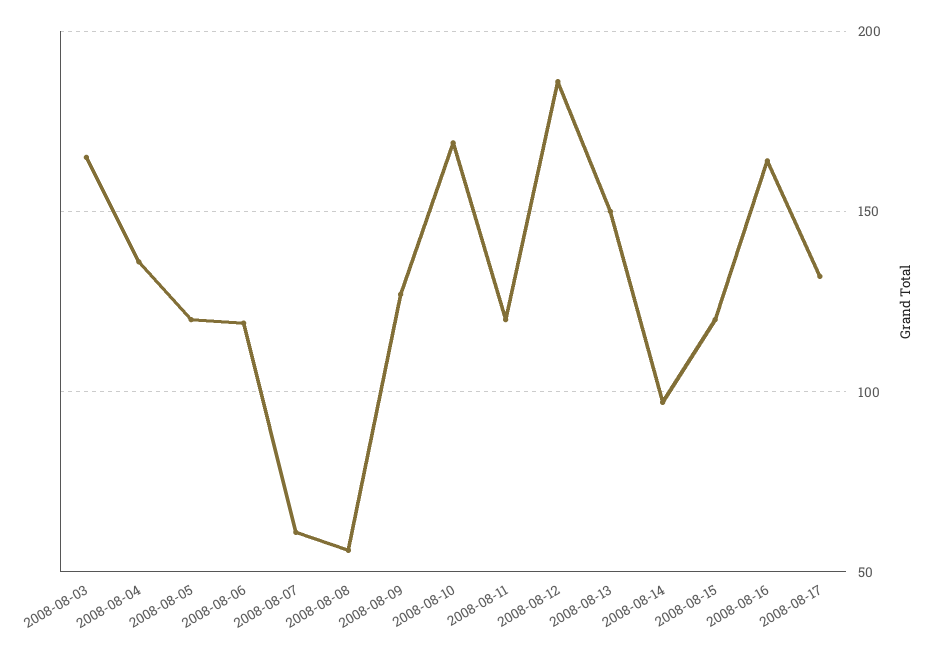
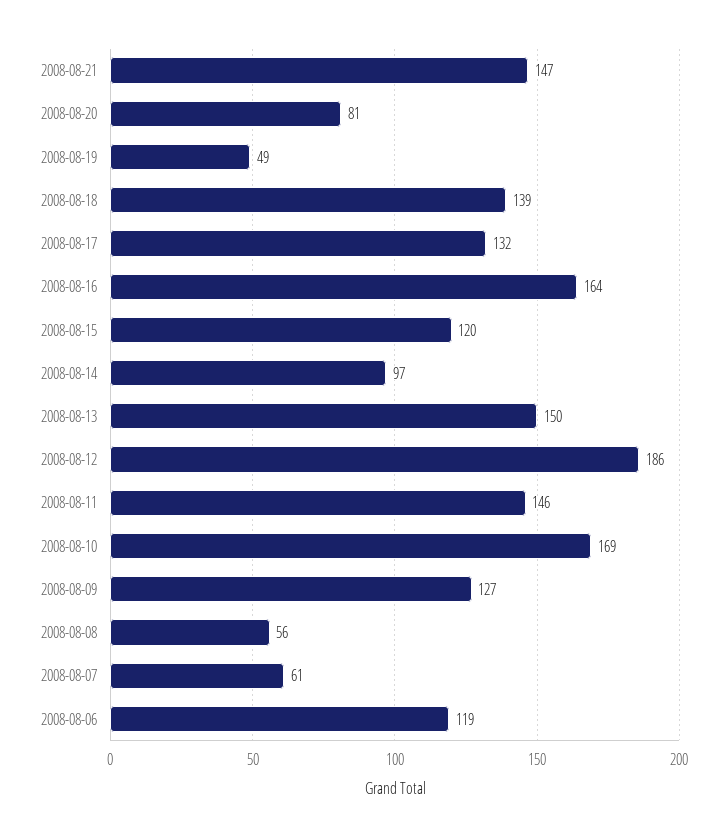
2008-08-03: 165 -> none
2008-08-04: 135 -> none
2008-08-05: 120 -> none
2008-08-11: 120 -> 146
2008-08-21: none -> 147
2008-08-20: none -> 81
2008-08-19: none -> 49
2008-08-18: none -> 139

